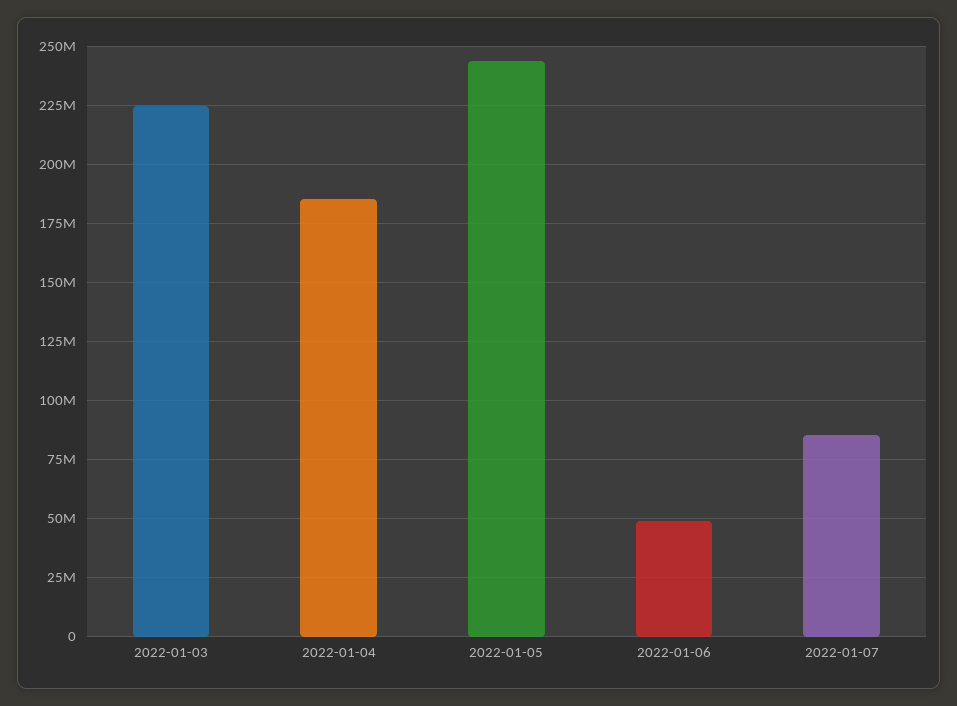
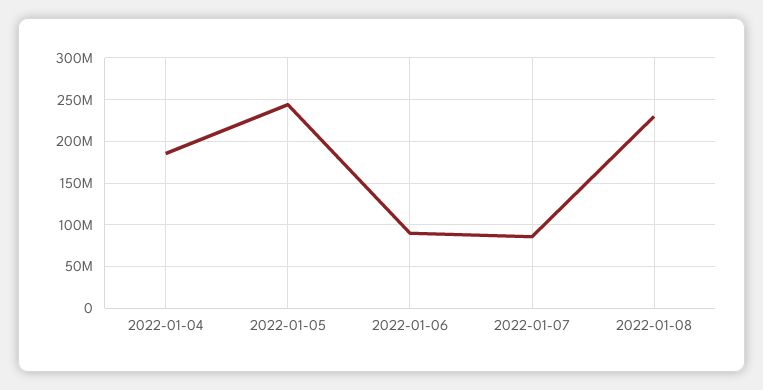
2022-01-03: 225000000 -> none
2022-01-06: 50000000 -> 90000000
2022-01-08: none -> 230000000

